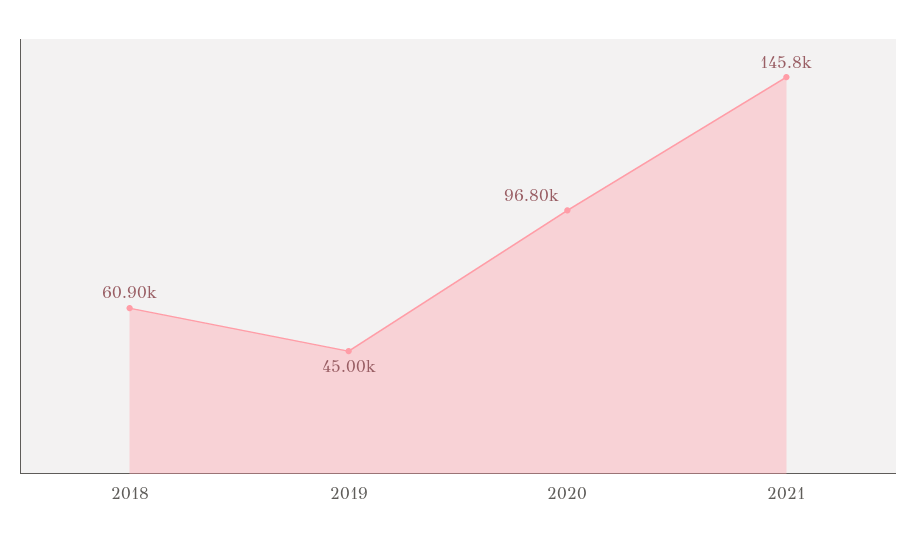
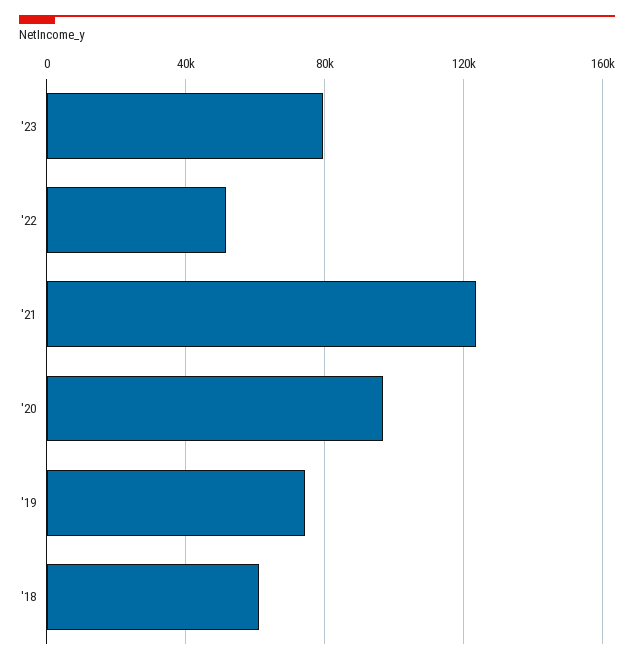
2019: 45000 -> 75000
2021: 145800 -> 125000
'23: none -> 80000
'22: none -> 50000

